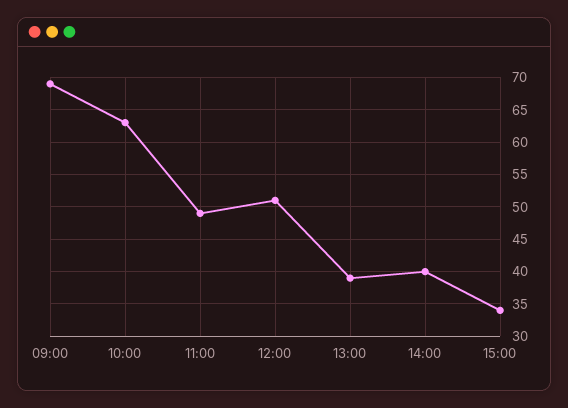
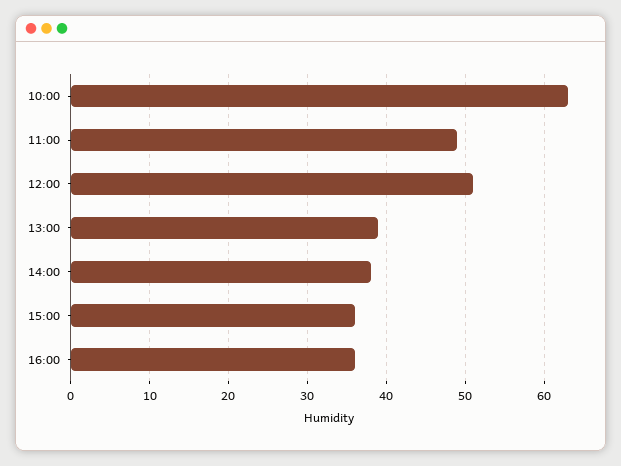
09:00: 69 -> none
14:00: 40 -> 38
15:00: 34 -> 36
16:00: none -> 36

